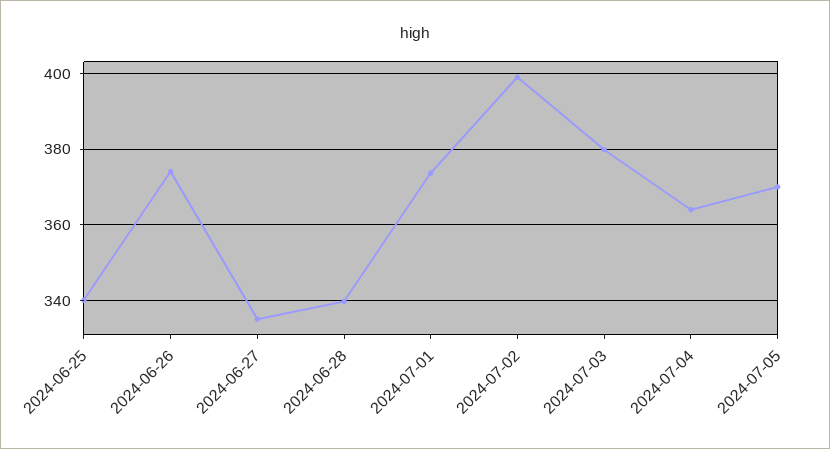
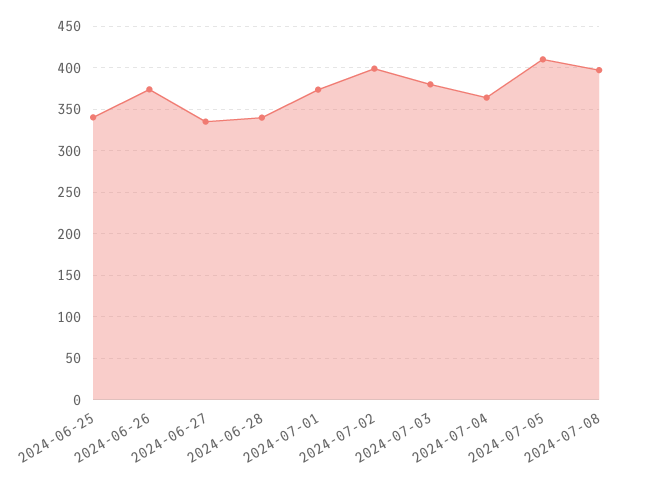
2024-07-05: 370 -> 410
2024-07-08: none -> 400

